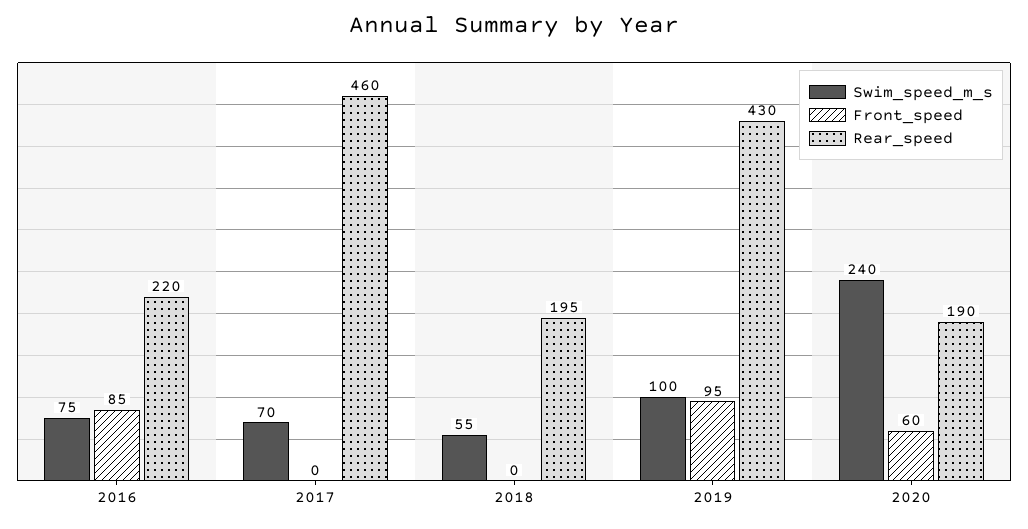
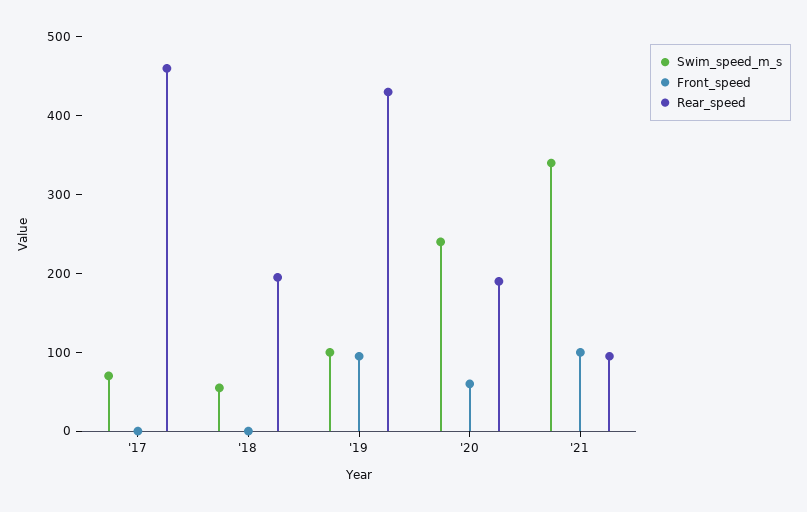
Swim_speed_m_s, 2016: 75 -> none
Front_speed, 2016: 85 -> none
Rear_speed, 2016: 220 -> none
Swim_speed_m_s, '21: none -> 340
Front_speed, '21: none -> 100
Rear_speed, '21: none -> 100

